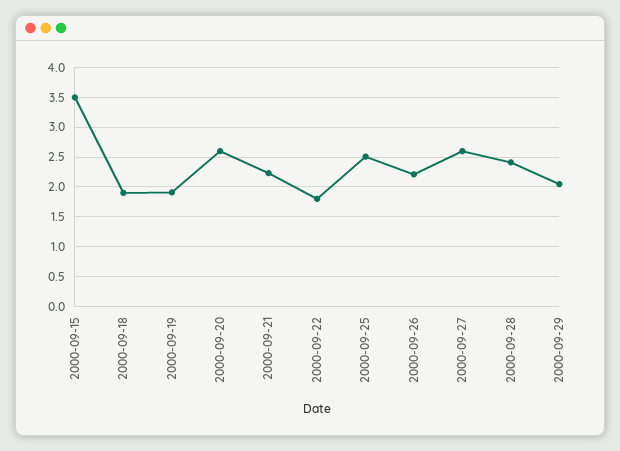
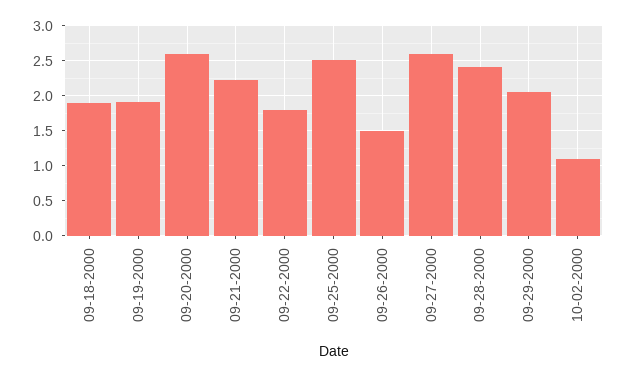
2000-09-15: 3.5 -> none
2000-09-26: 2.25 -> 1.5
10-02-2000: none -> 1.1

